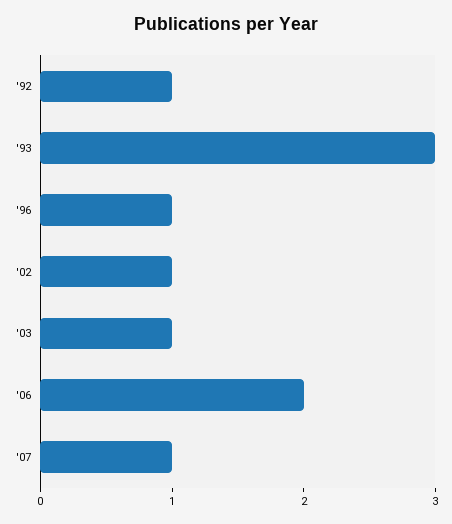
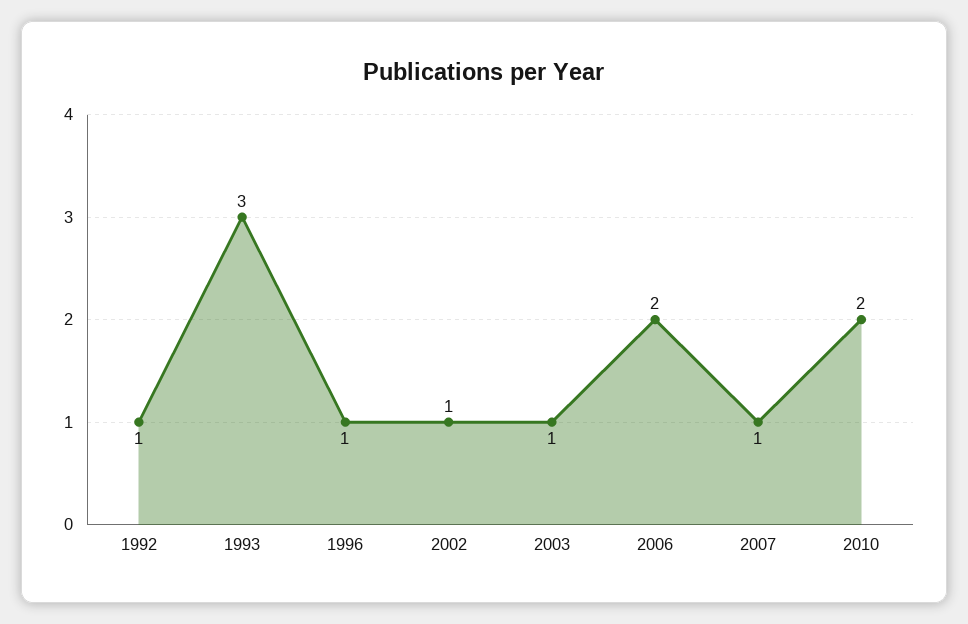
2010: none -> 2

